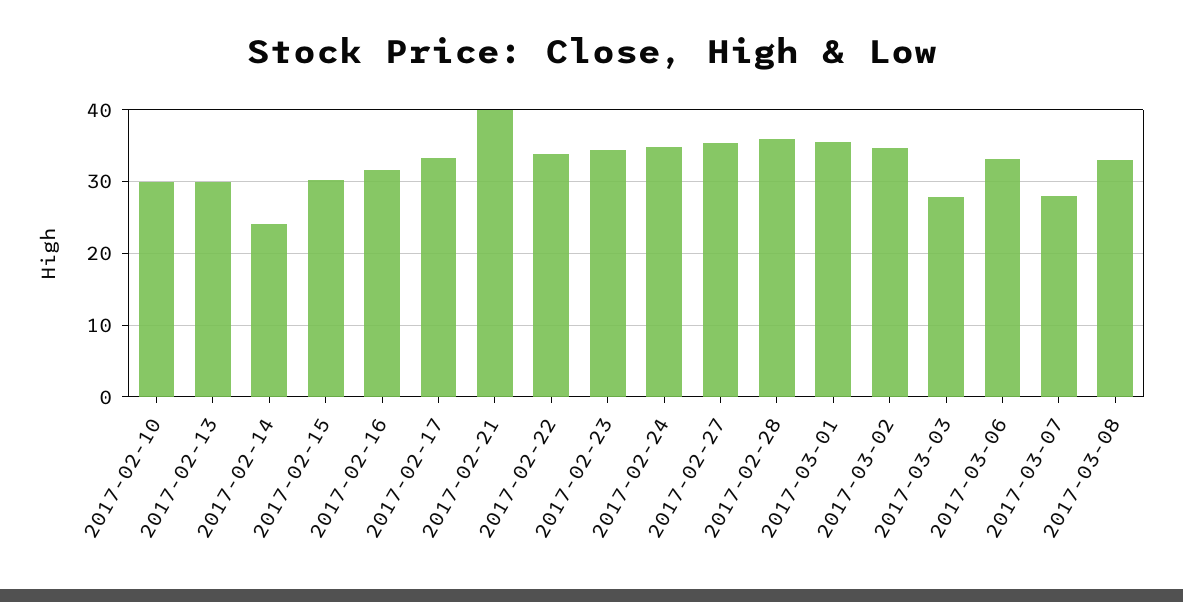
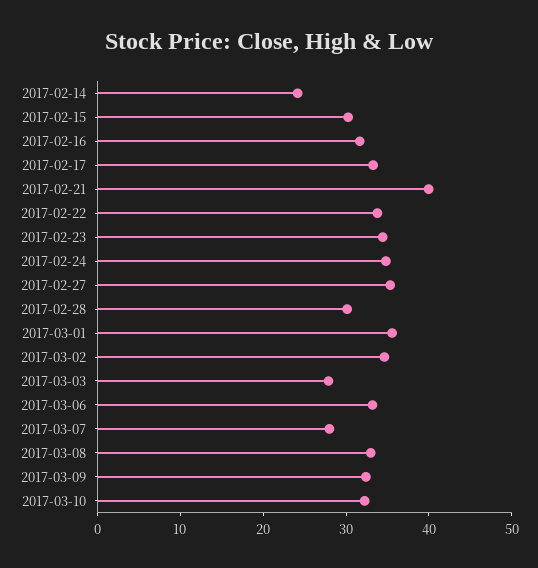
2017-02-10: 30 -> none
2017-02-13: 30 -> none
2017-02-28: 36 -> 30
2017-03-09: none -> 32
2017-03-10: none -> 32

